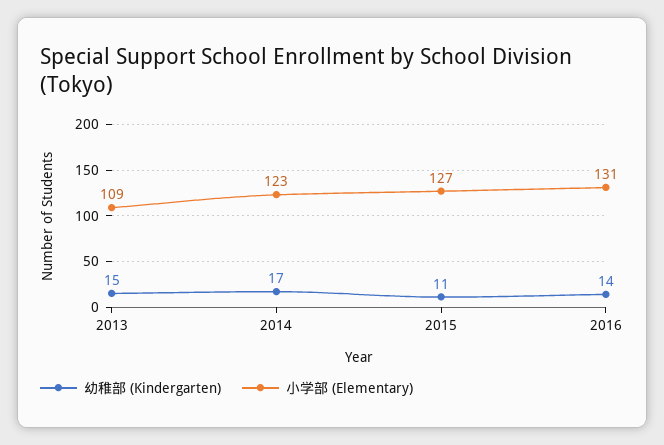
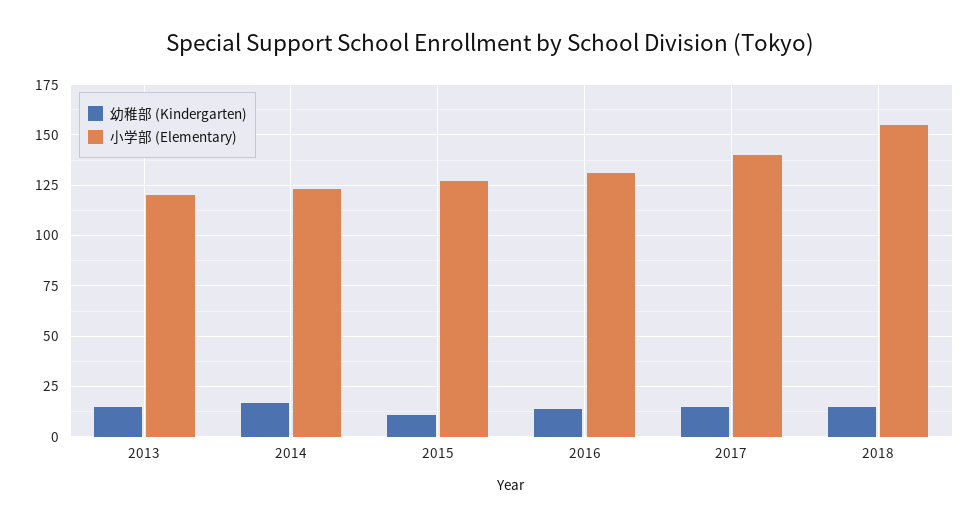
小学部 (Elementary), 2013: 109 -> 120
幼稚部 (Kindergarten), 2017: none -> 15
小学部 (Elementary), 2017: none -> 140
幼稚部 (Kindergarten), 2018: none -> 15
小学部 (Elementary), 2018: none -> 155

